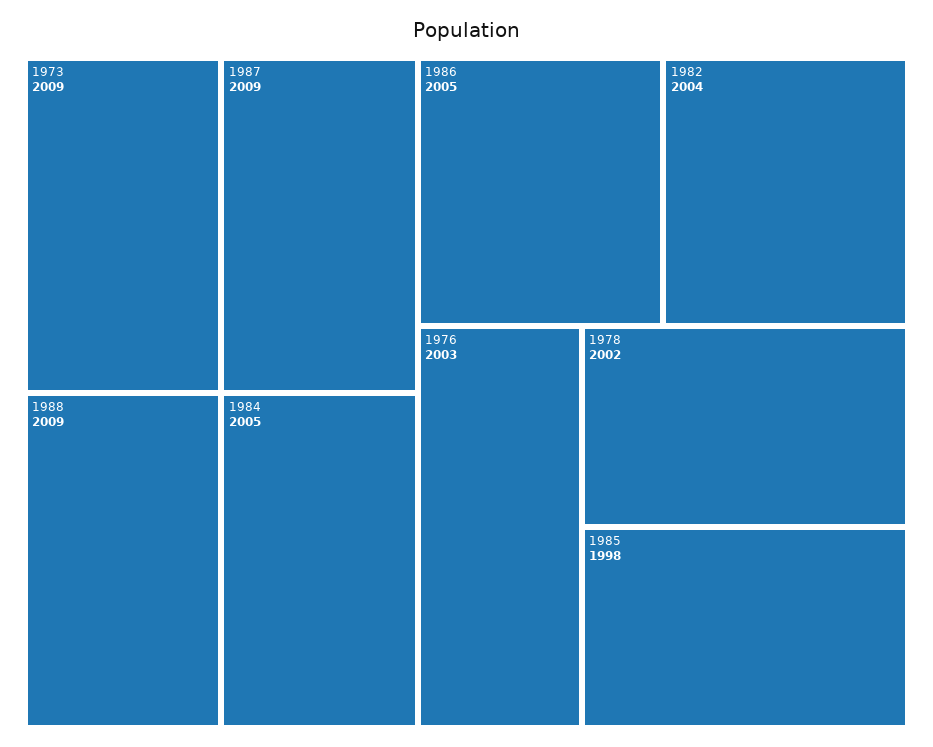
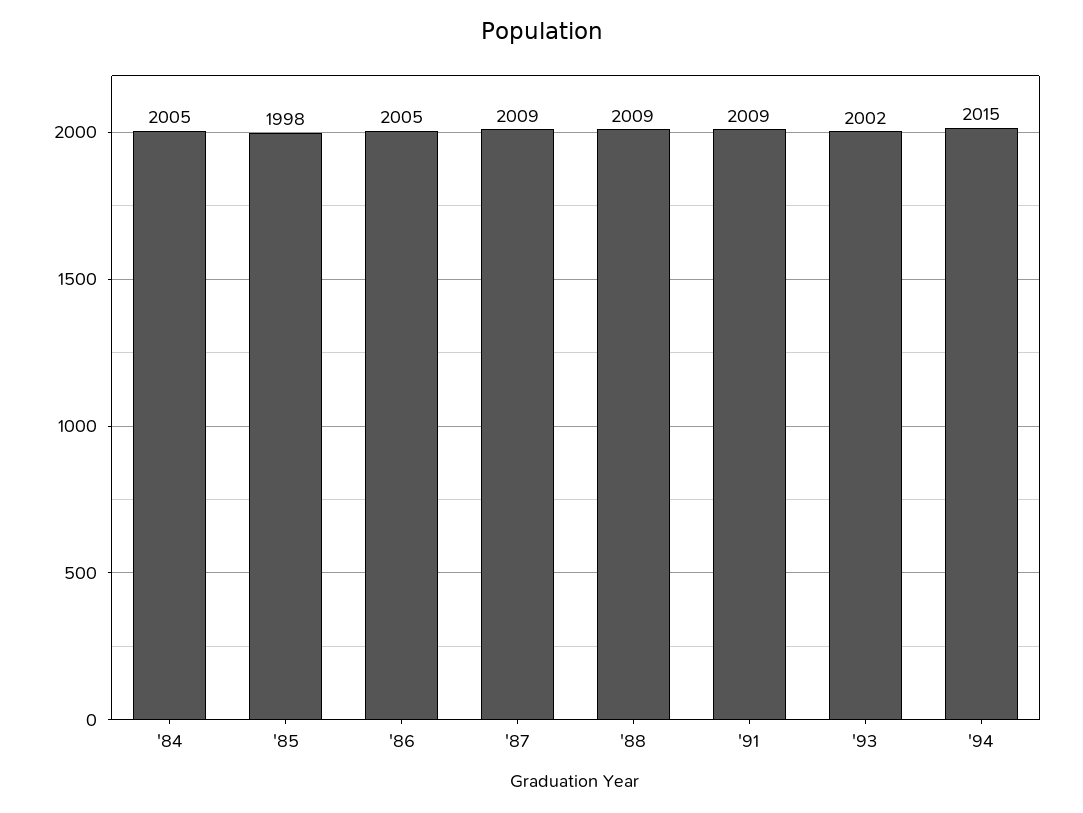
1973: 2009 -> none
1982: 2004 -> none
1976: 2003 -> none
1978: 2002 -> none
'91: none -> 2009
'93: none -> 2002
'94: none -> 2015

